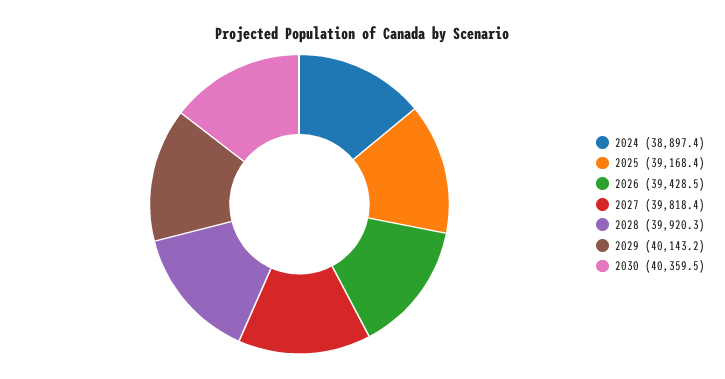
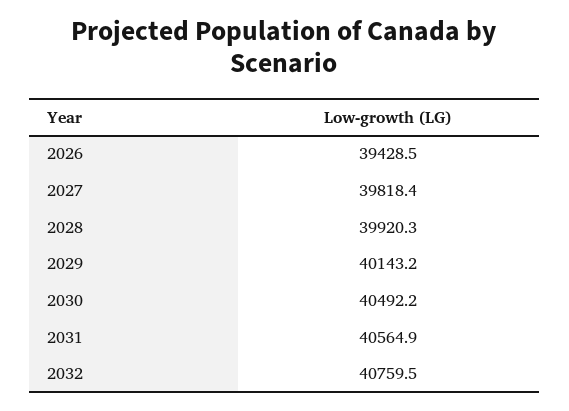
2024: 38897.4 -> none
2025: 39168.4 -> none
2030: 40359.5 -> 40492.2
2031: none -> 40564.9
2032: none -> 40759.5

